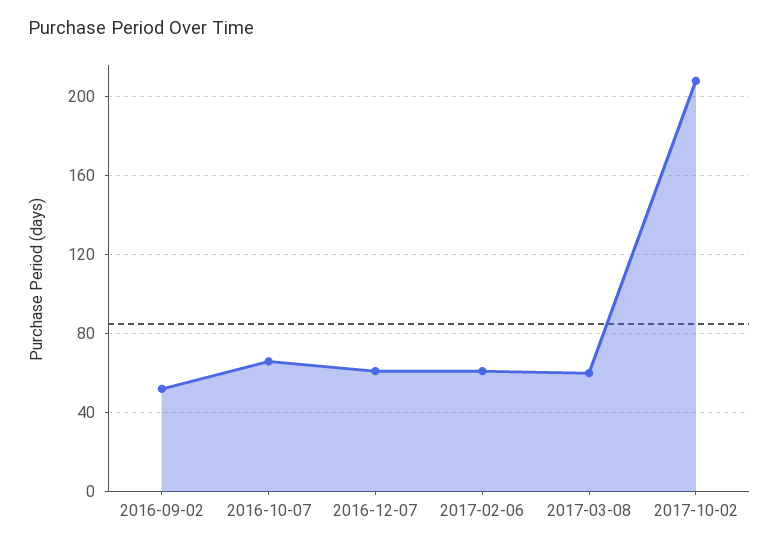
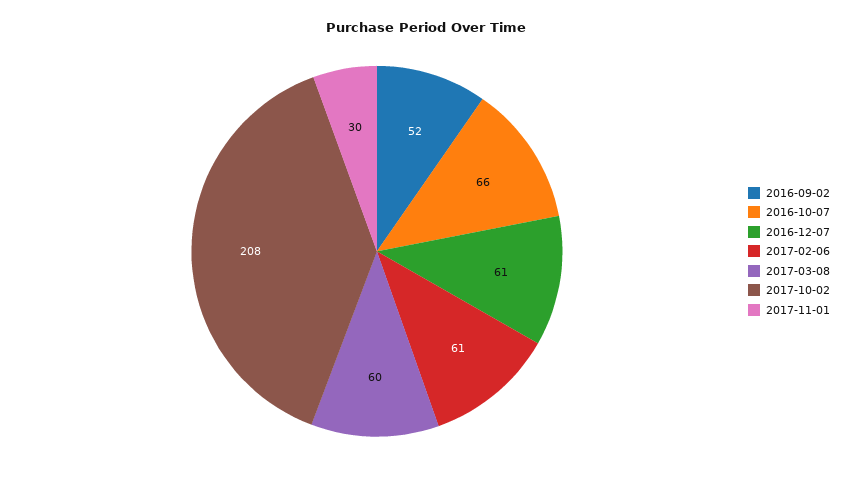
2017-11-01: none -> 30

